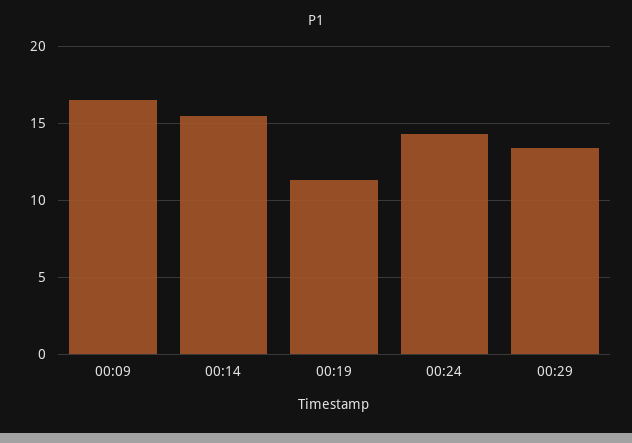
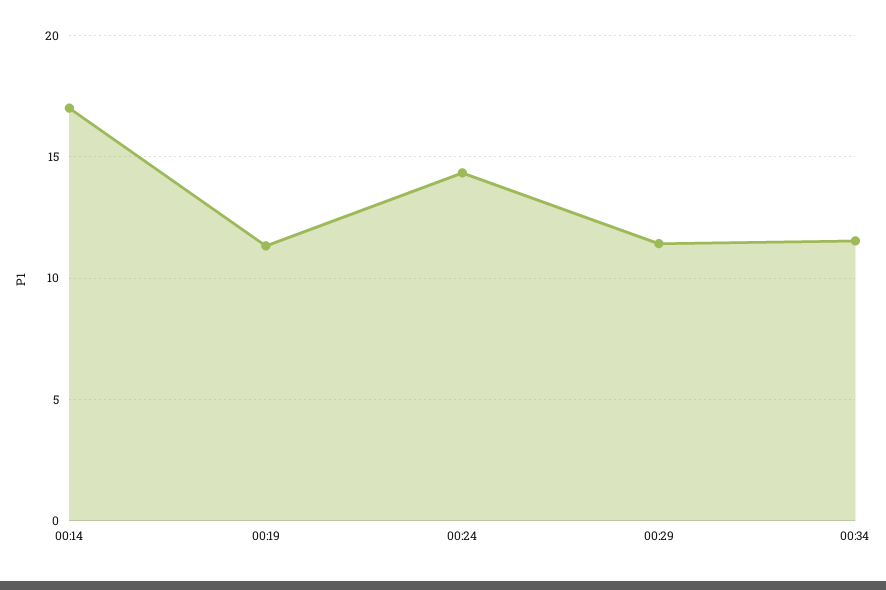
00:09: 16.5 -> none
00:14: 15.5 -> 17
00:29: 13.5 -> 11.5
00:34: none -> 11.5

